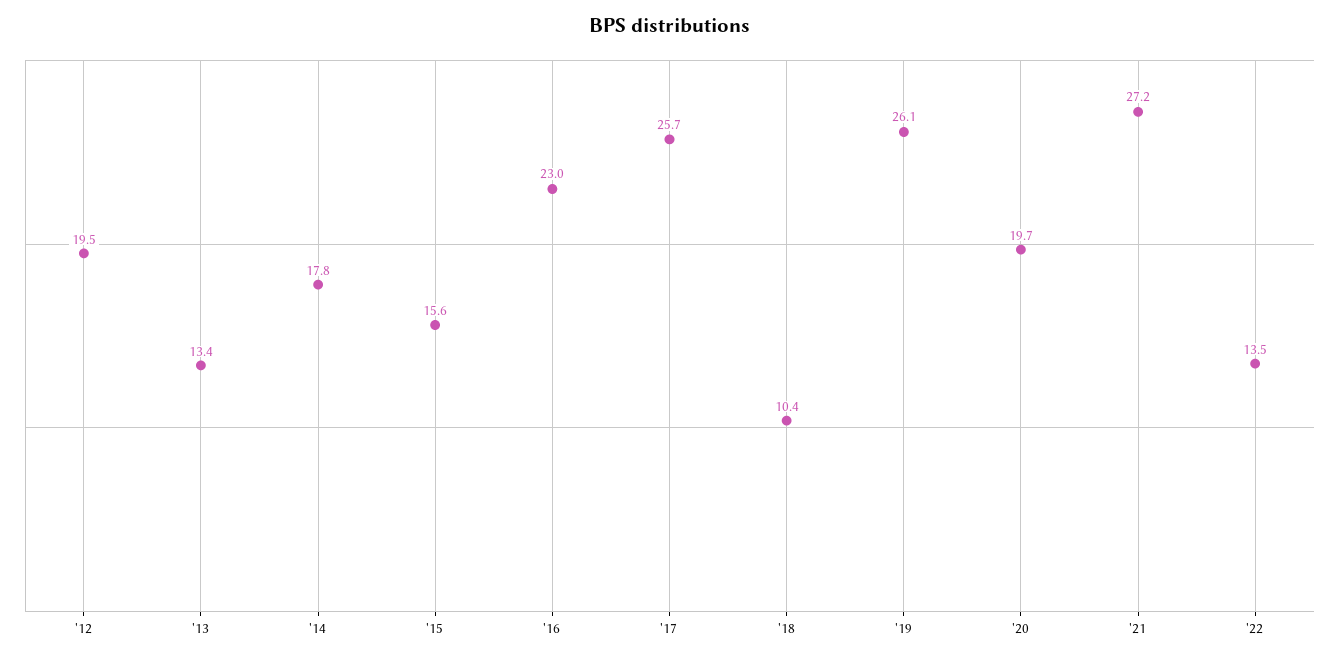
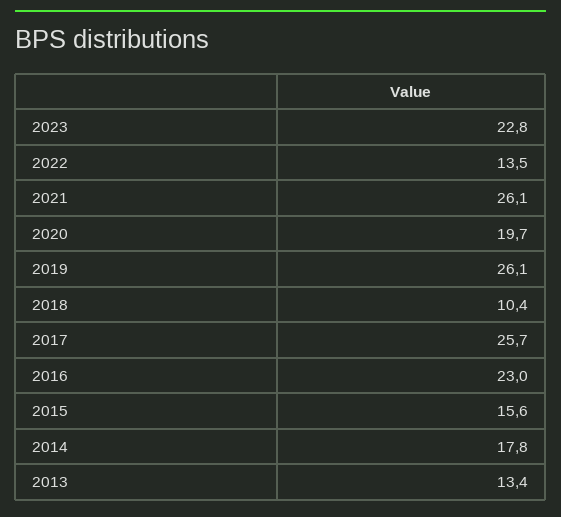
'12: 19.5 -> none
'21: 27.2 -> 26.1
2023: none -> 22.8

